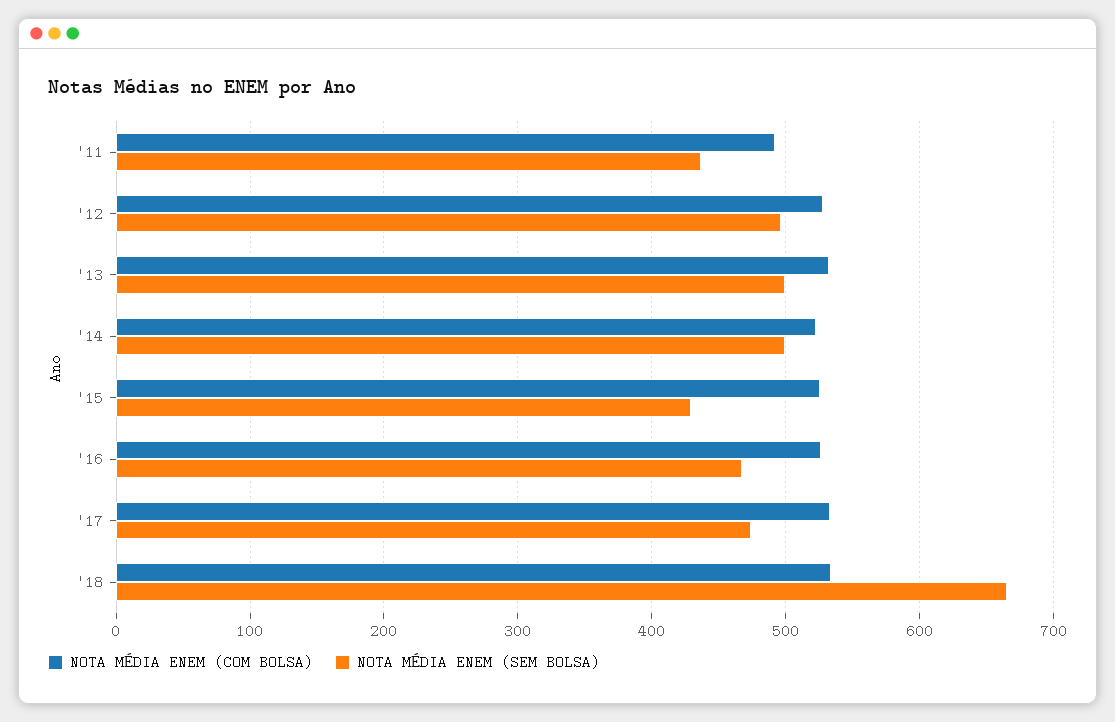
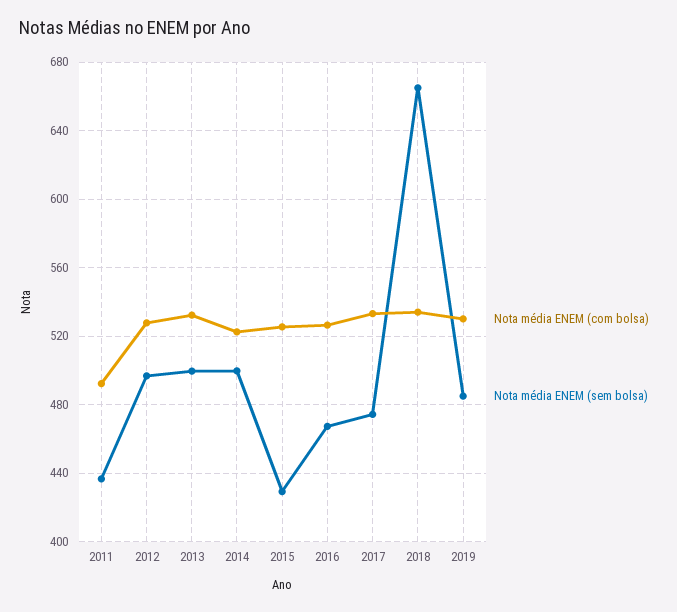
NOTA MÉDIA ENEM (COM BOLSA), 2019: none -> 530
NOTA MÉDIA ENEM (SEM BOLSA), 2019: none -> 485

